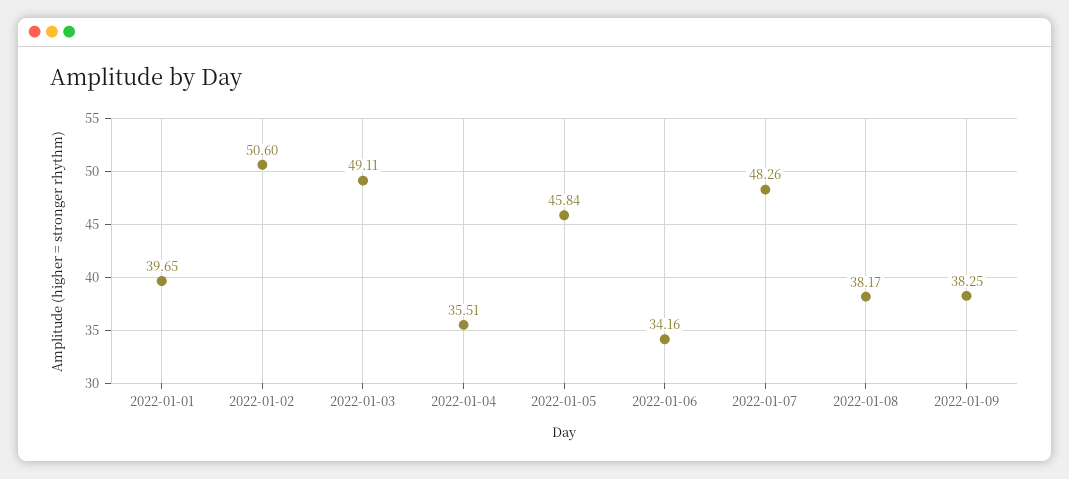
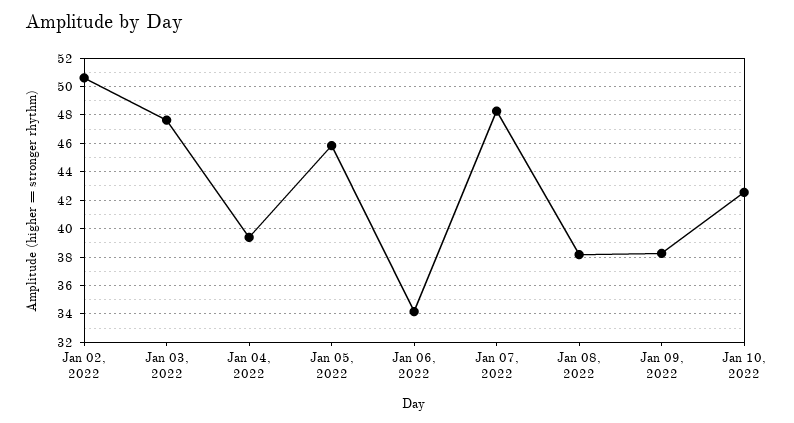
2022-01-01: 39.65 -> none
2022-01-03: 49.11 -> 47.5
2022-01-04: 35.51 -> 39.5
Jan 10, 2022: none -> 42.5

